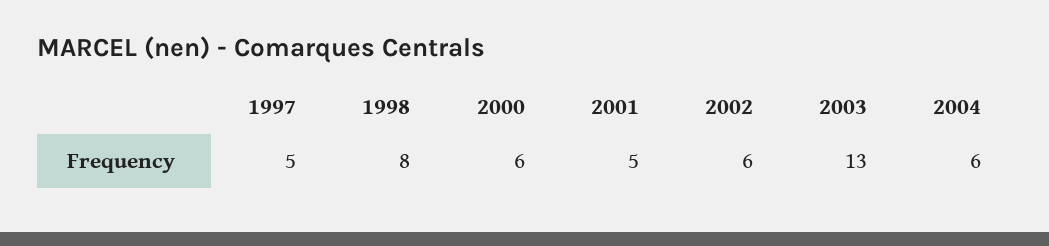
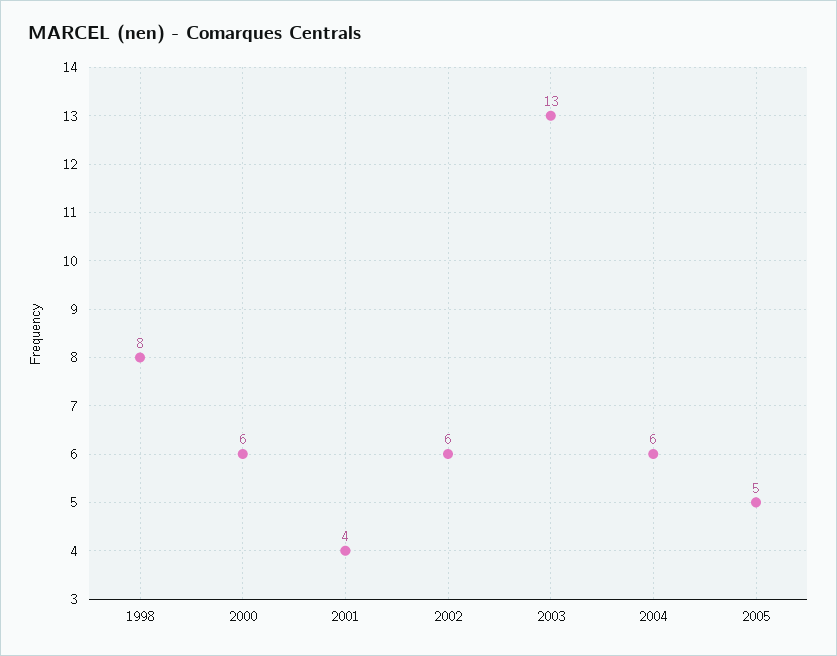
1997: 5 -> none
2001: 5 -> 4
2005: none -> 5

